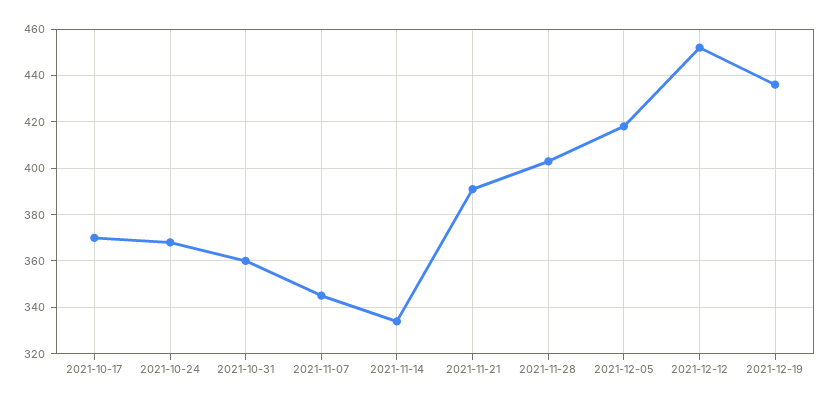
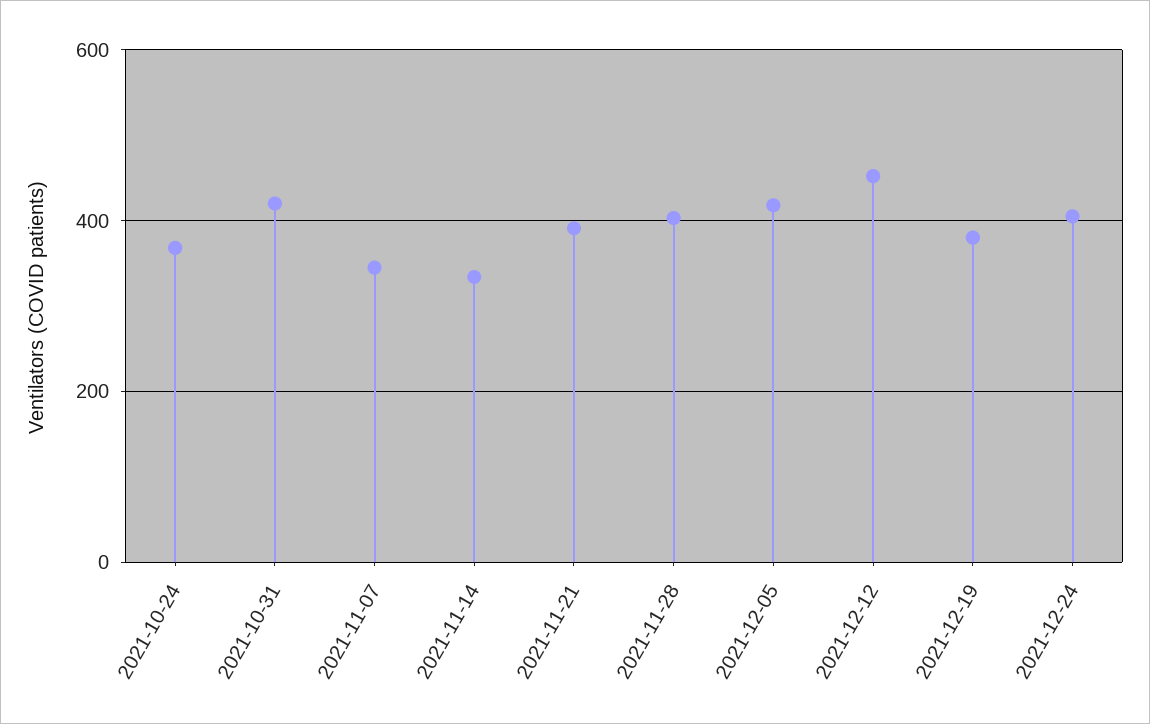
2021-10-17: 370 -> none
2021-10-31: 360 -> 420
2021-12-19: 435 -> 380
2021-12-24: none -> 400

